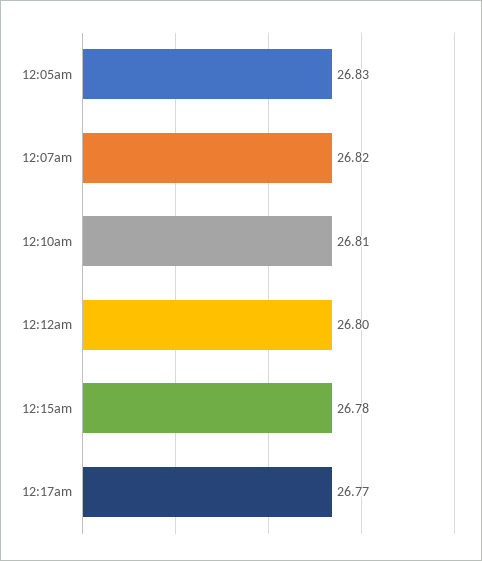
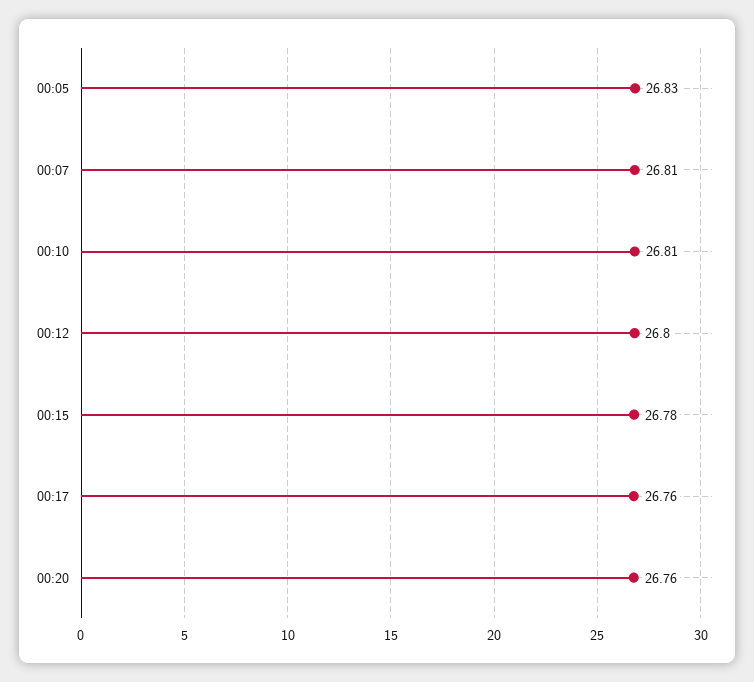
12:07am: 26.82 -> 26.81
12:17am: 26.77 -> 26.76
00:20: none -> 26.76

